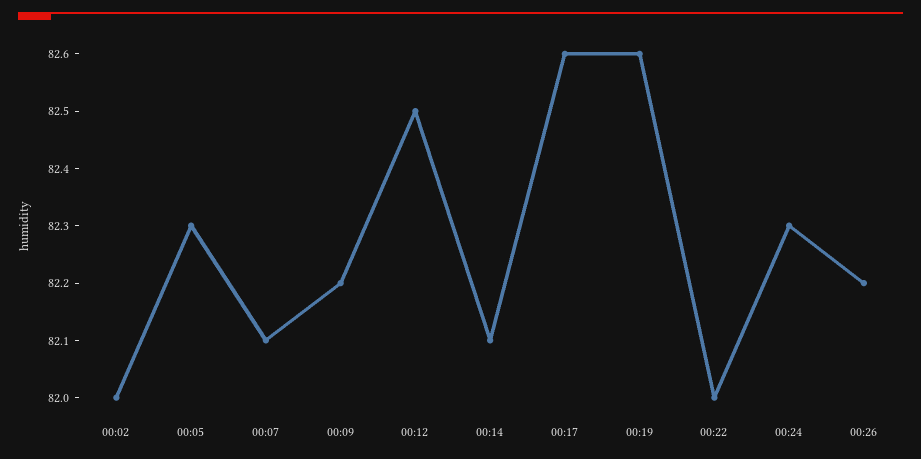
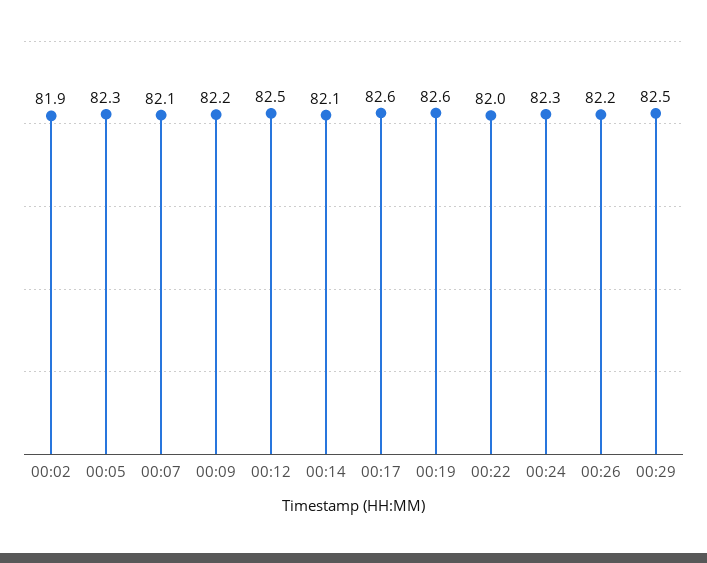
00:02: 82 -> 81.9
00:29: none -> 82.5

